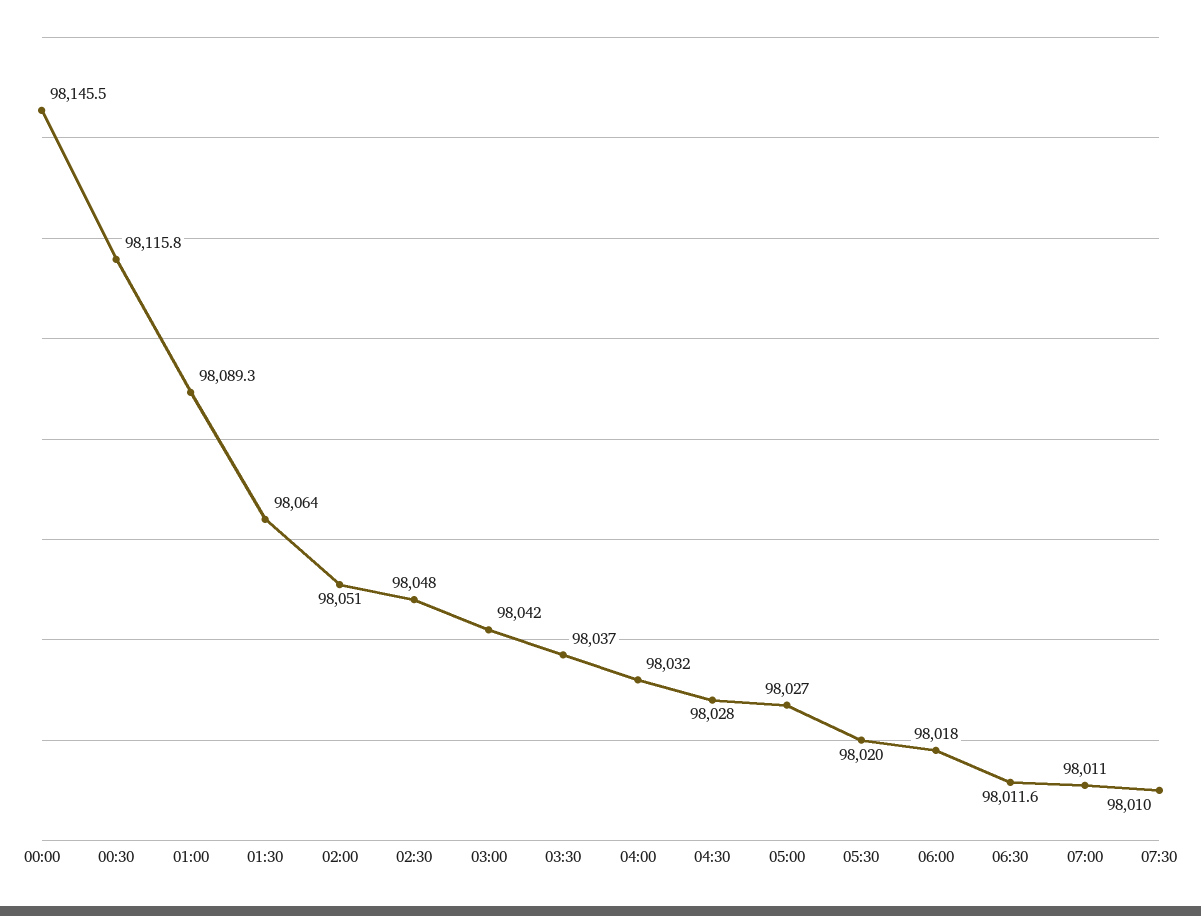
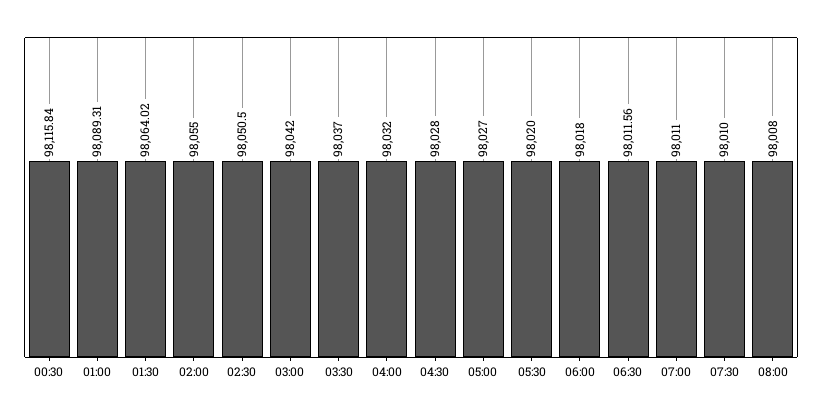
00:00: 98145.5 -> none
02:00: 98051 -> 98055
02:30: 98048 -> 98050.5
08:00: none -> 98008

